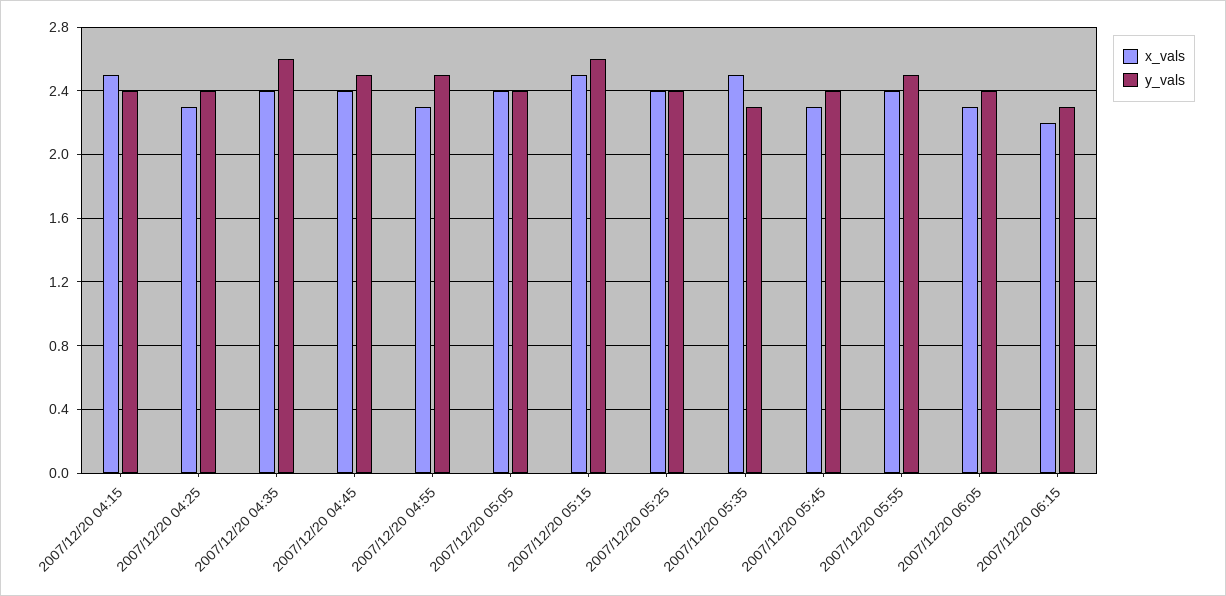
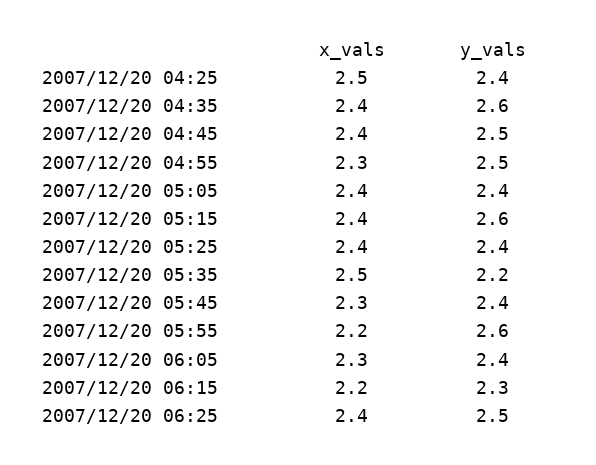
x_vals, 2007/12/20 04:15: 2.5 -> none
y_vals, 2007/12/20 04:15: 2.4 -> none
x_vals, 2007/12/20 04:25: 2.3 -> 2.5
x_vals, 2007/12/20 05:15: 2.5 -> 2.4
y_vals, 2007/12/20 05:35: 2.3 -> 2.2
x_vals, 2007/12/20 05:55: 2.4 -> 2.2
y_vals, 2007/12/20 05:55: 2.5 -> 2.6
x_vals, 2007/12/20 06:25: none -> 2.4
y_vals, 2007/12/20 06:25: none -> 2.5

